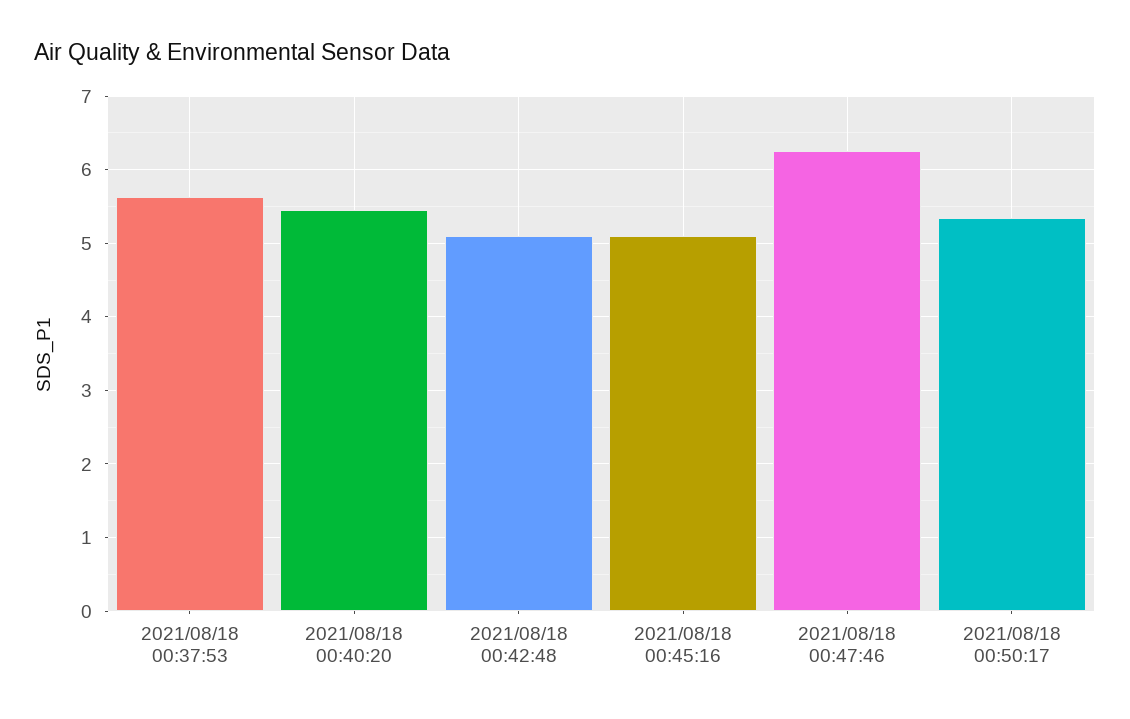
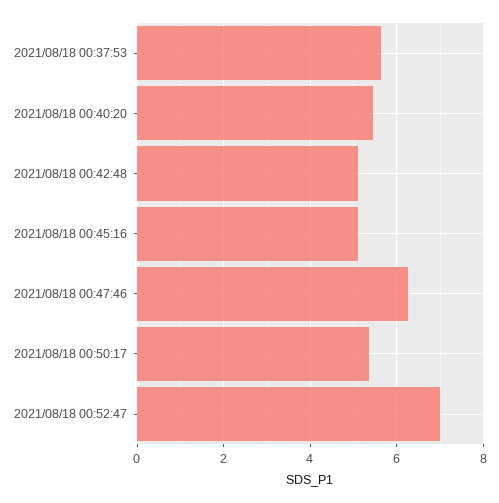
2021/08/18 00:52:47: none -> 7

